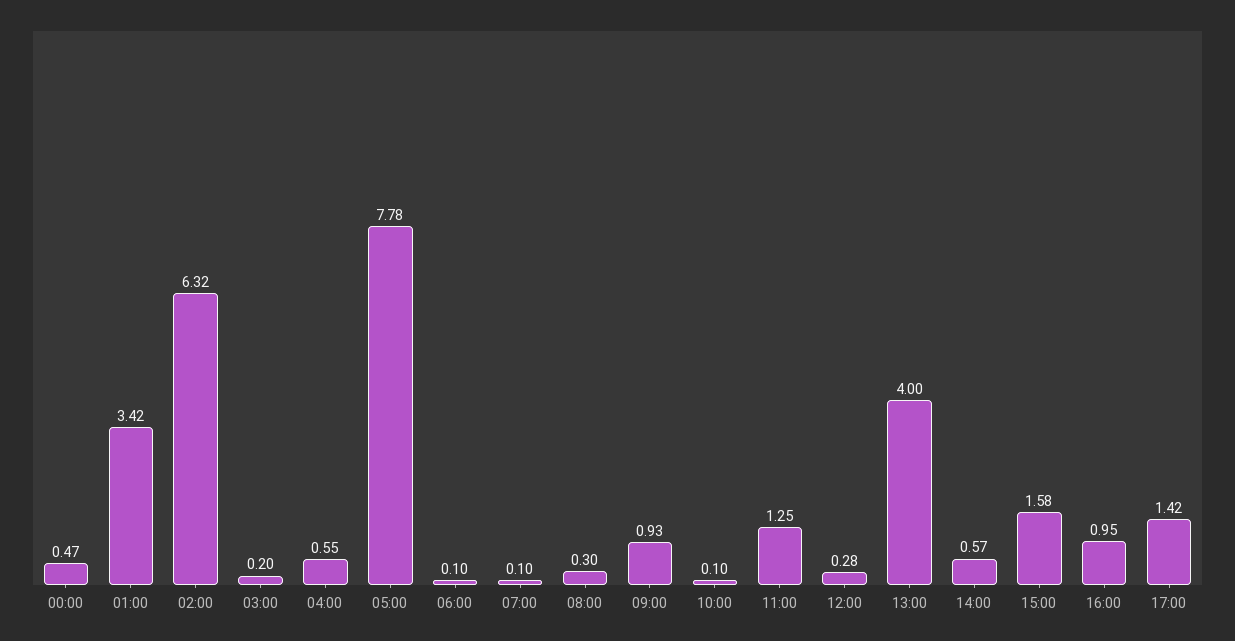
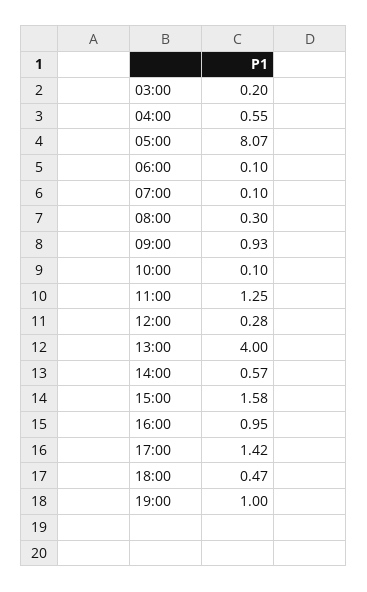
00:00: 0.47 -> none
01:00: 3.42 -> none
02:00: 6.32 -> none
05:00: 7.78 -> 8.07
18:00: none -> 0.47
19:00: none -> 1

